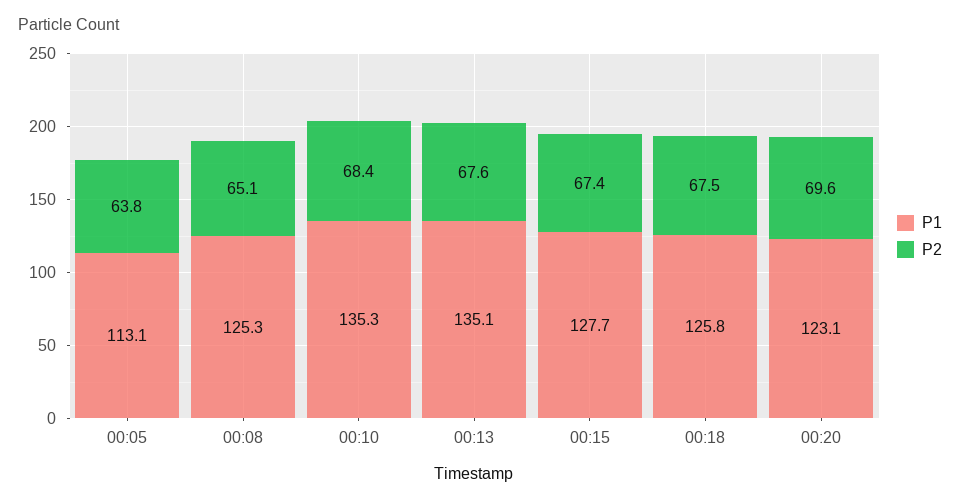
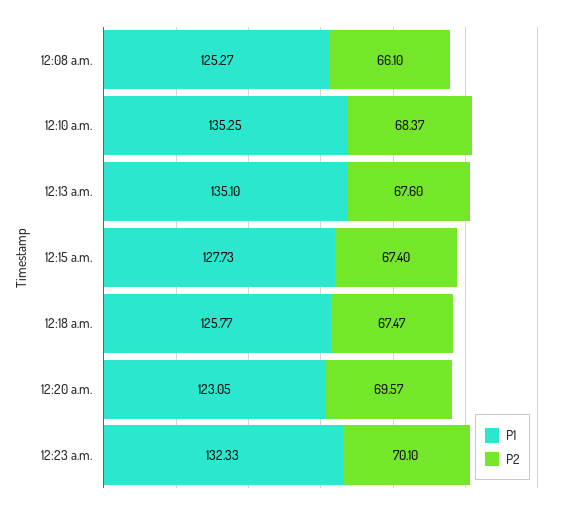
P1, 00:05: 113.1 -> none
P2, 00:05: 63.8 -> none
P2, 00:08: 65.1 -> 66.1
P1, 12:23 a.m.: none -> 132.33
P2, 12:23 a.m.: none -> 70.1

